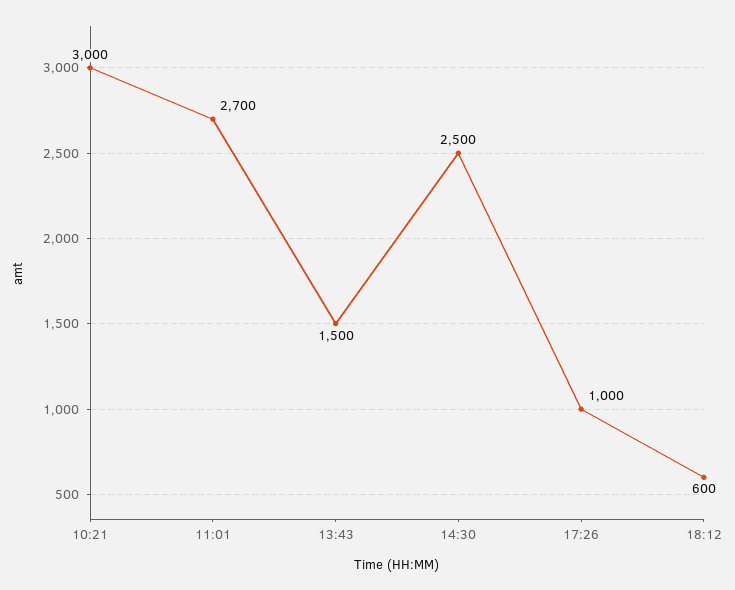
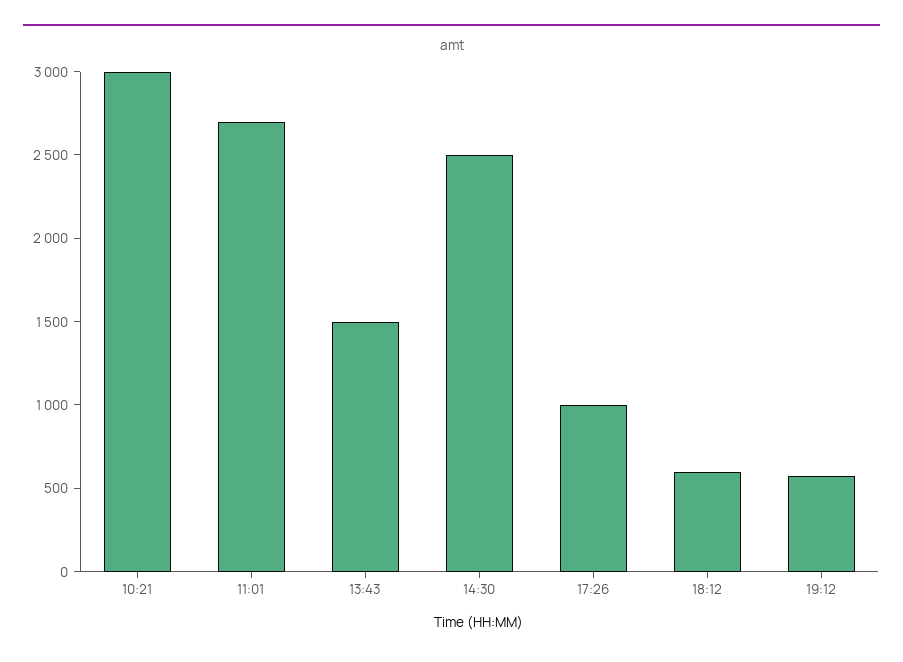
19:12: none -> 600

